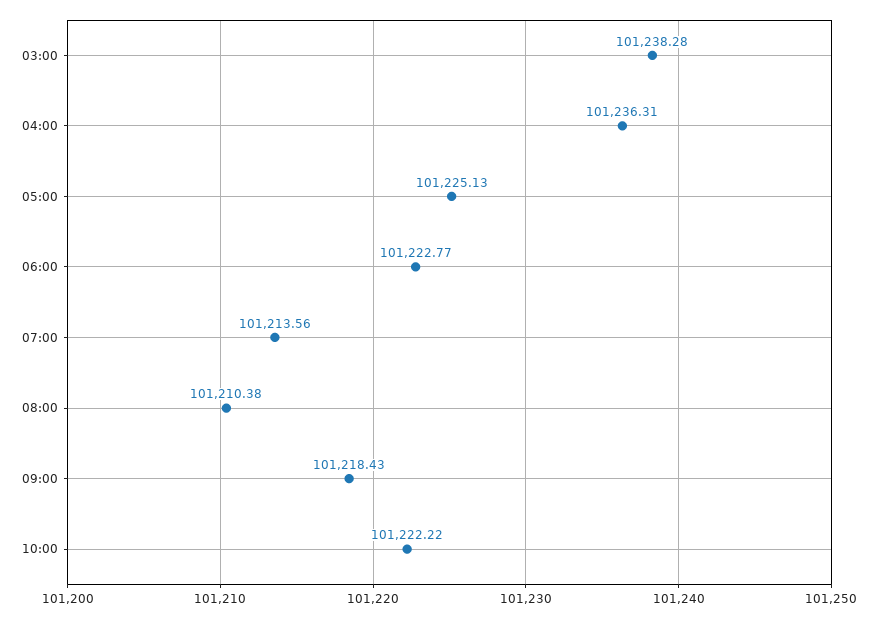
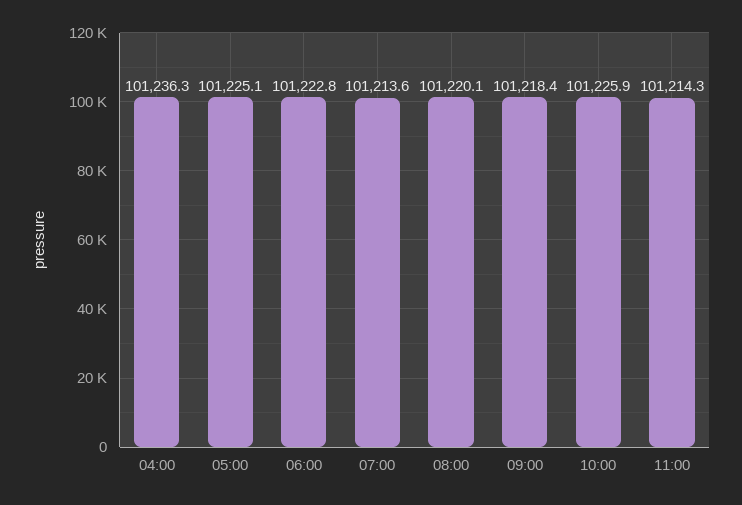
03:00: 101238.28 -> none
08:00: 101210.38 -> 101220.1
10:00: 101222.22 -> 101225.9
11:00: none -> 101214.3

